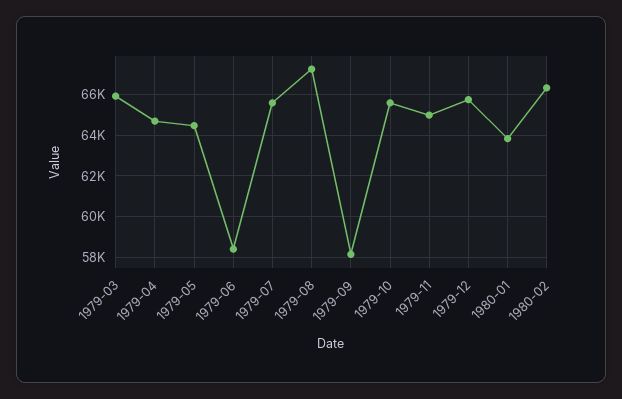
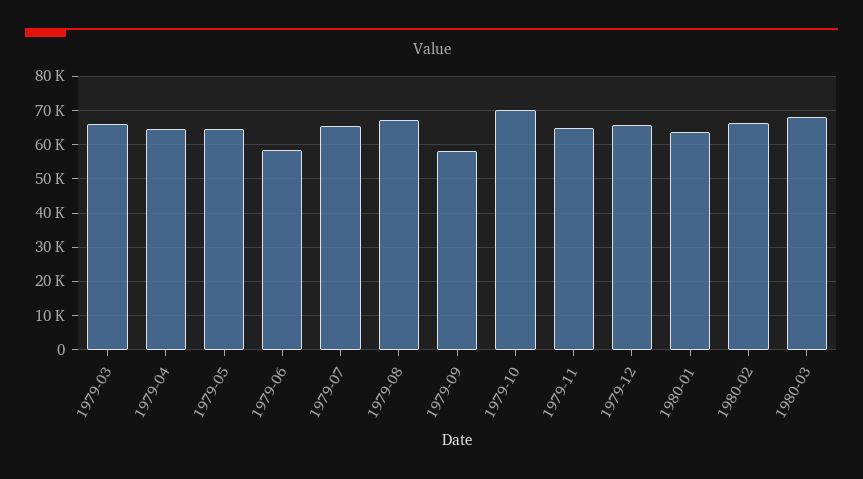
1979-10: 65500 -> 70000
1980-03: none -> 68000

